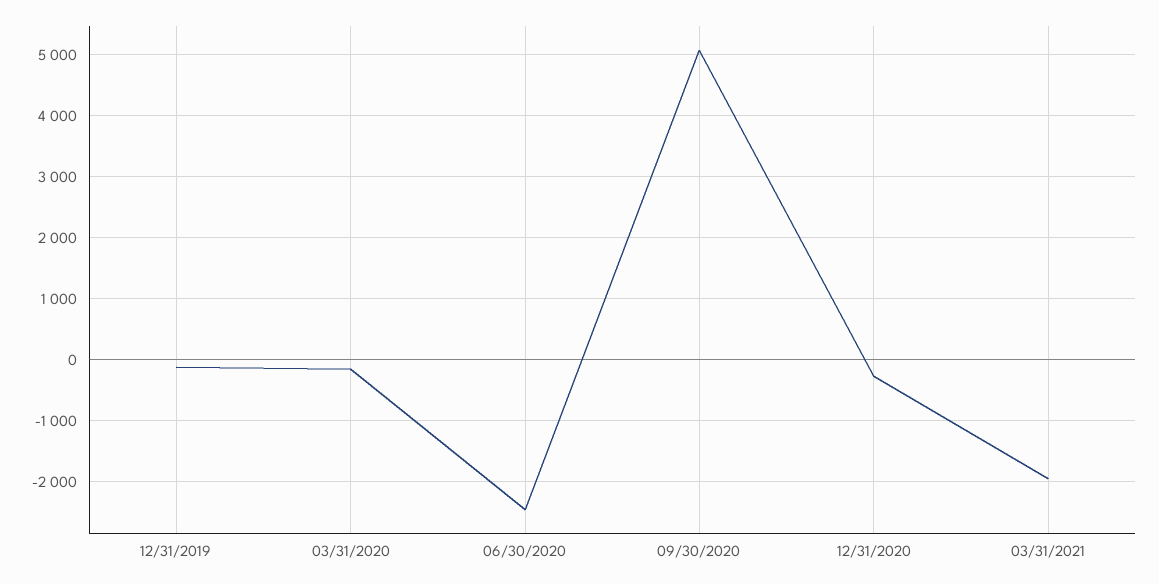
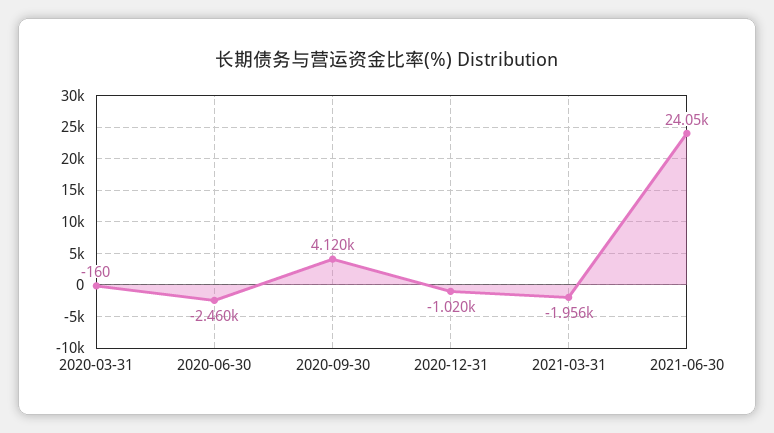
12/31/2019: -100 -> none
09/30/2020: 5100 -> 4120
12/31/2020: -300 -> -1020
2021-06-30: none -> 24050

